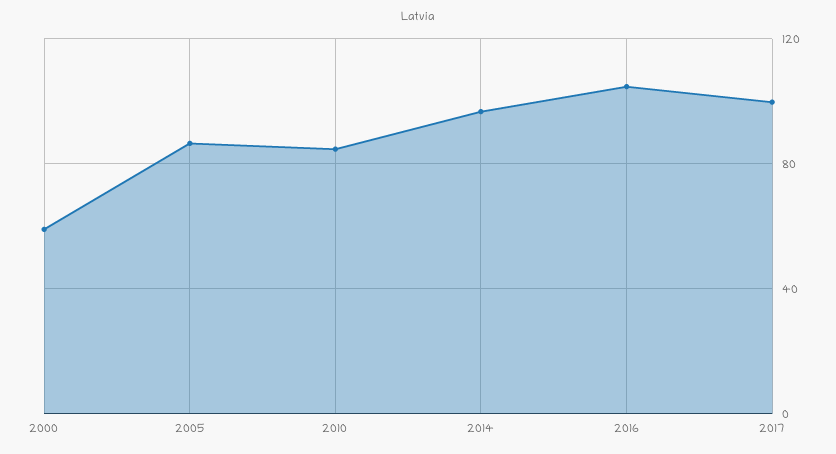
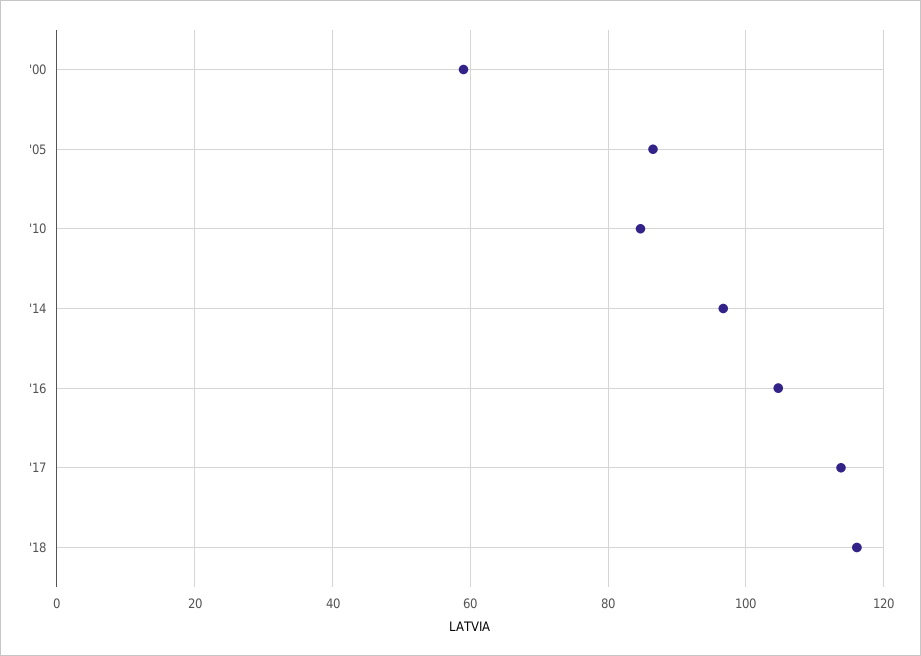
2017: 100 -> 114
'18: none -> 116

